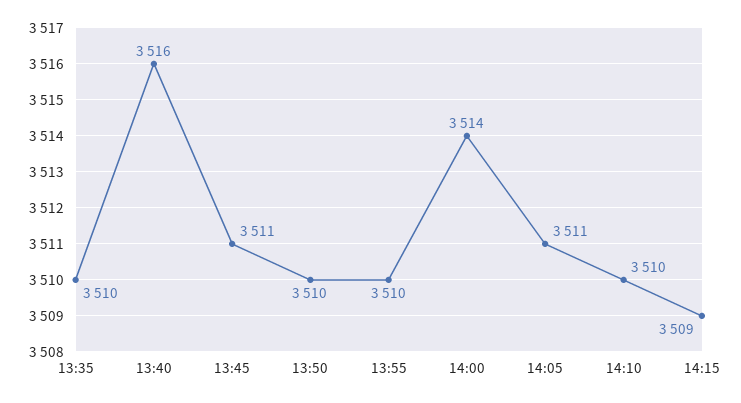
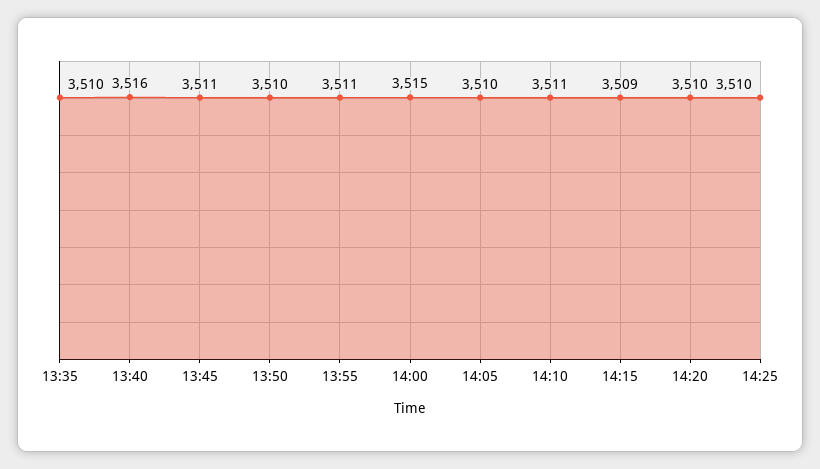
13:55: 3510 -> 3511
14:00: 3514 -> 3515
14:05: 3511 -> 3510
14:10: 3510 -> 3511
14:20: none -> 3510
14:25: none -> 3510

